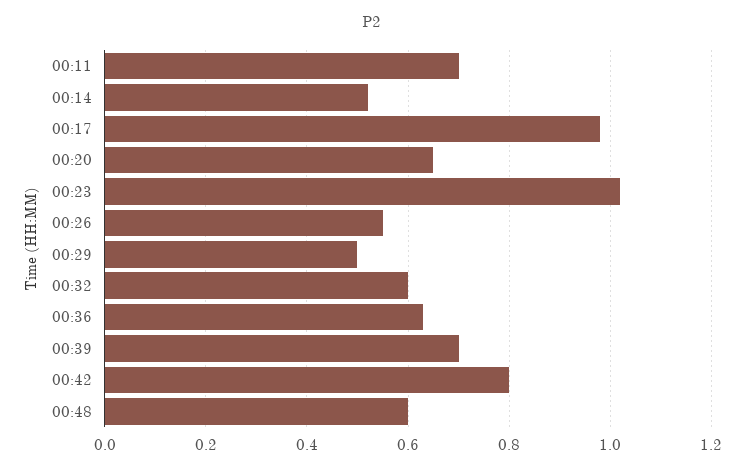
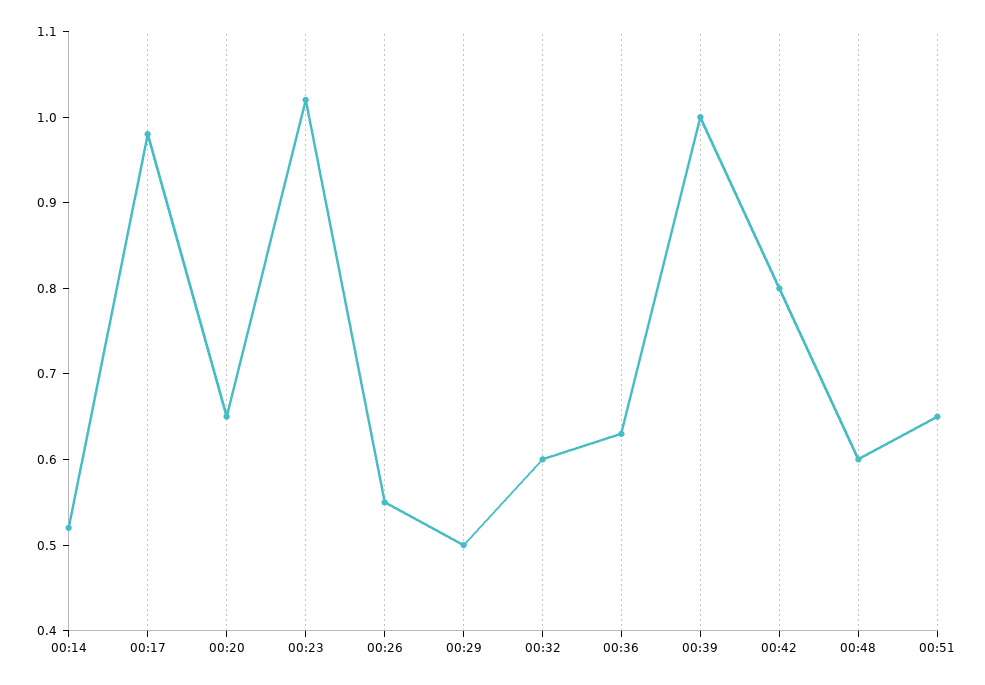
00:11: 0.7 -> none
00:39: 0.7 -> 1
00:51: none -> 0.65

